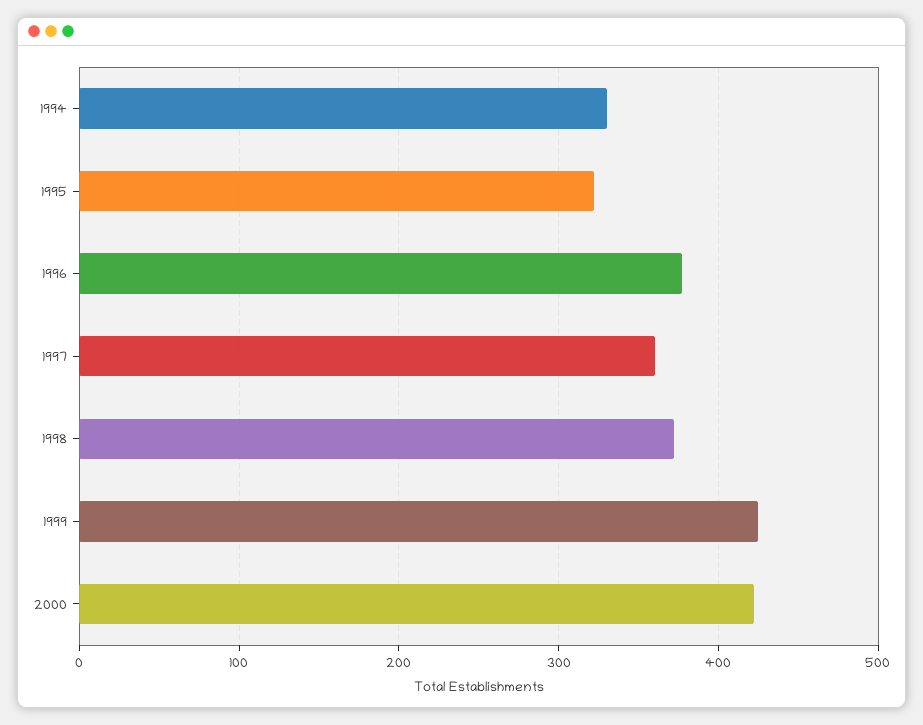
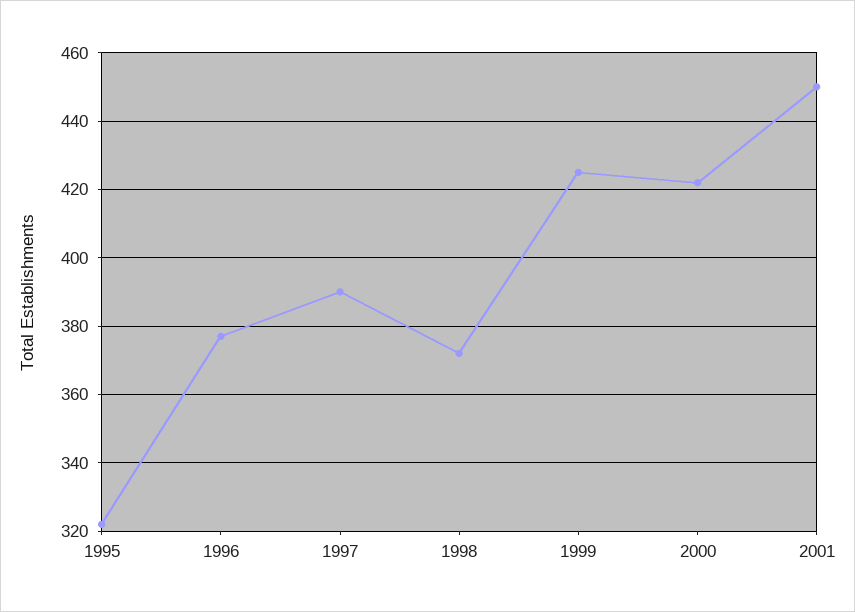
1994: 330 -> none
1997: 360 -> 390
2001: none -> 450

